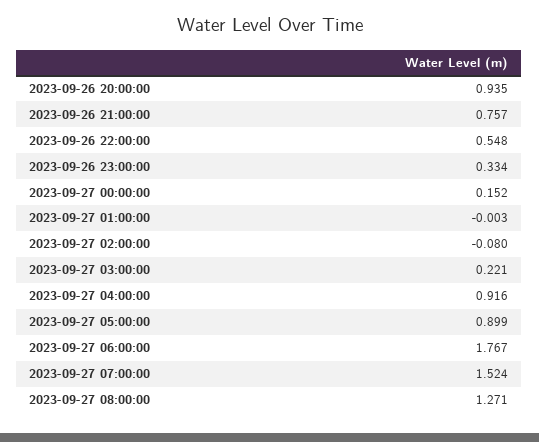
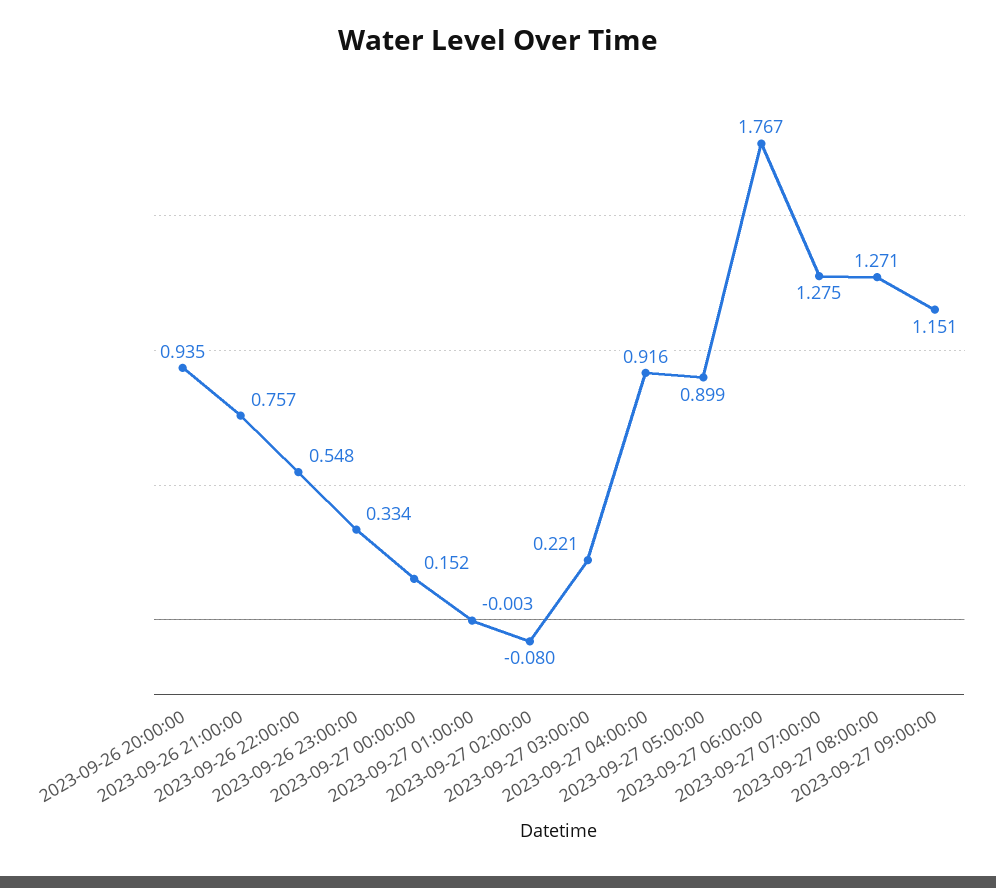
2023-09-27 07:00:00: 1.524 -> 1.275
2023-09-27 09:00:00: none -> 1.151

